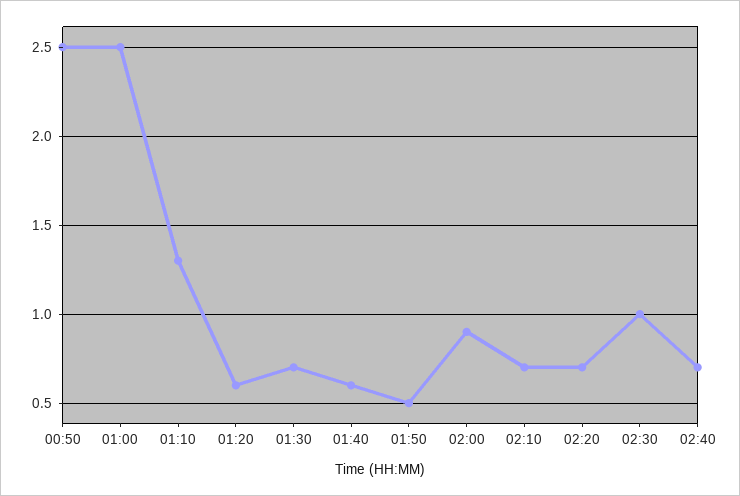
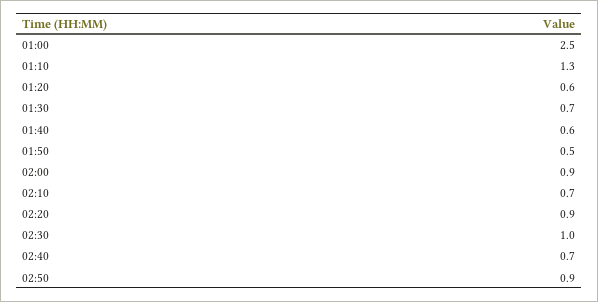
00:50: 2.5 -> none
02:20: 0.7 -> 0.9
02:50: none -> 0.9

